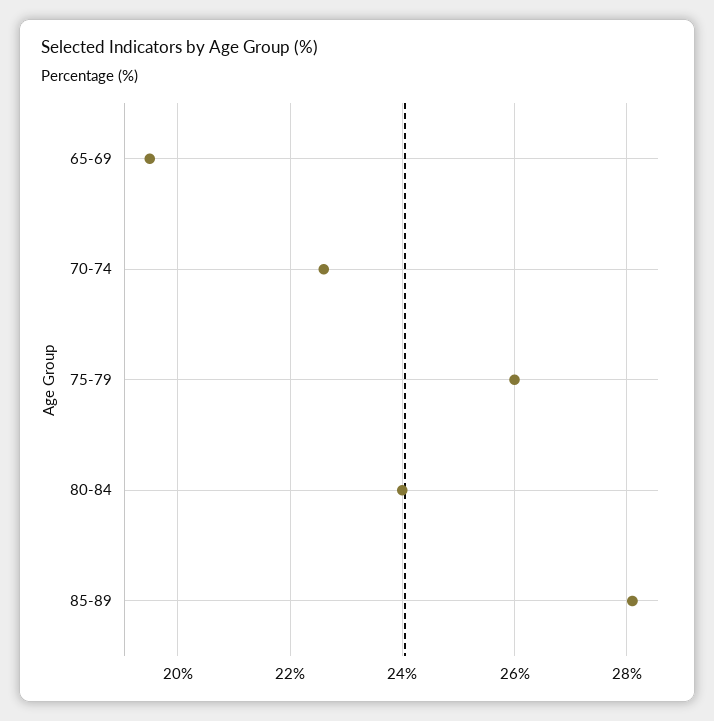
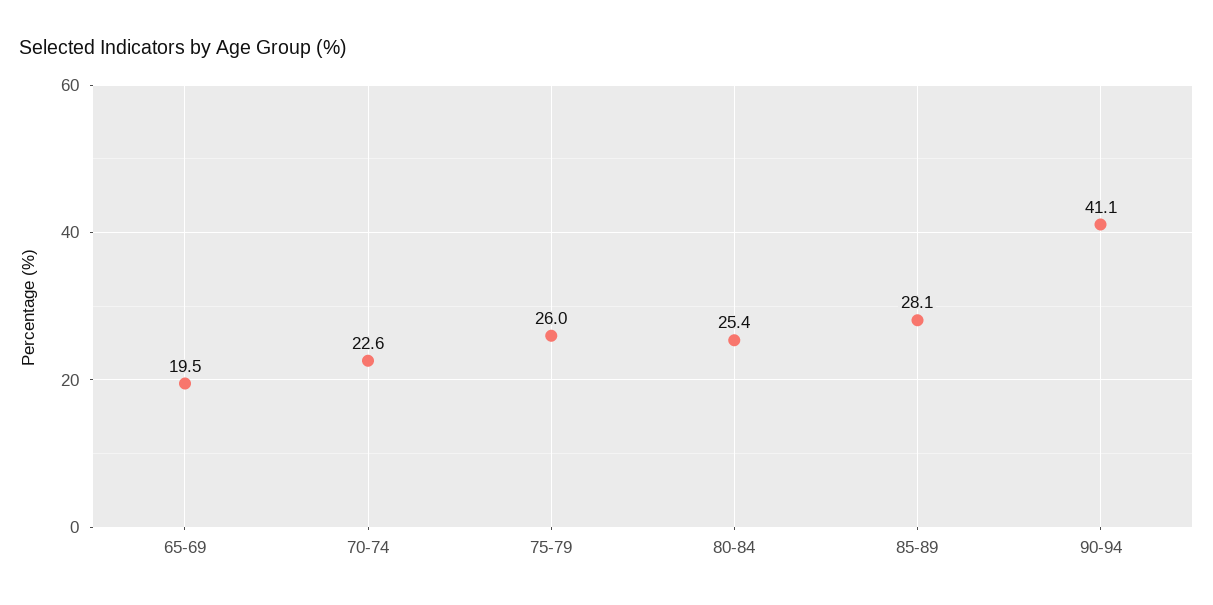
80-84: 24 -> 25.4
90-94: none -> 41.1

